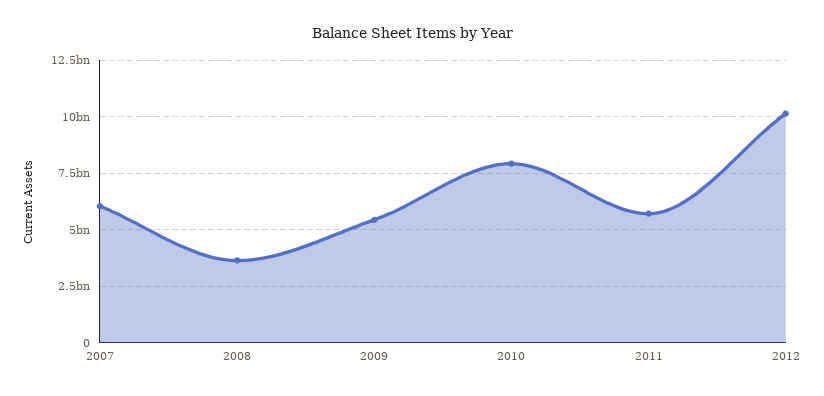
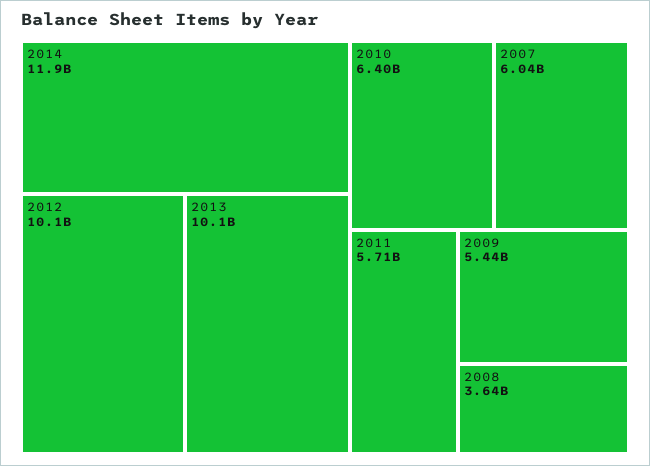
2010: 8000000000 -> 6400000000
2014: none -> 11900000000
2013: none -> 10100000000

